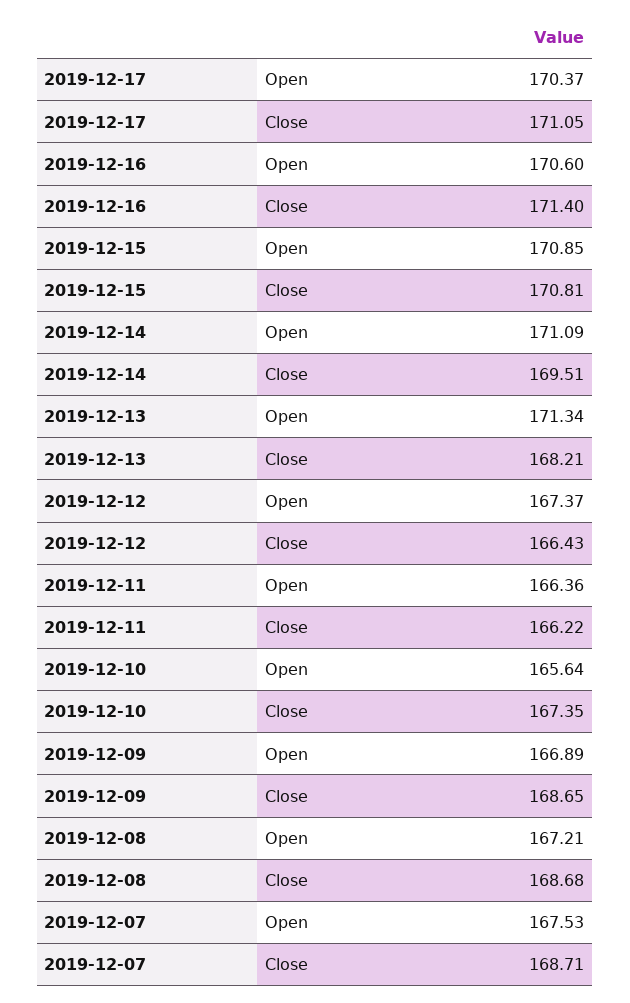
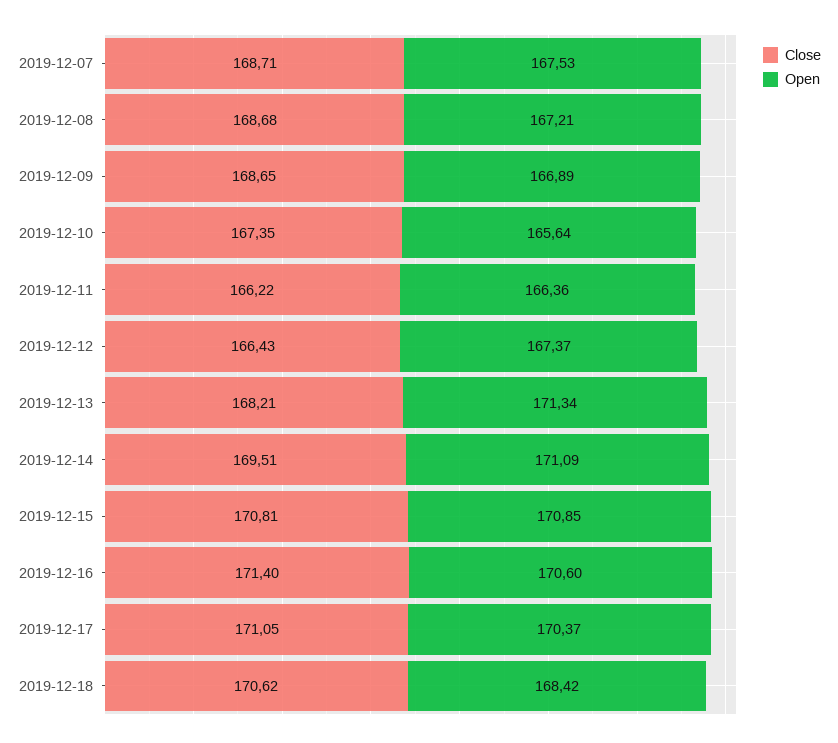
Close, 2019-12-18: none -> 170.62
Open, 2019-12-18: none -> 168.42

